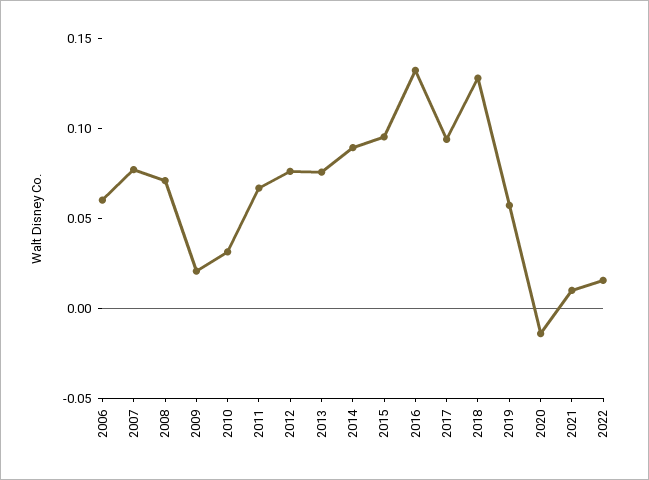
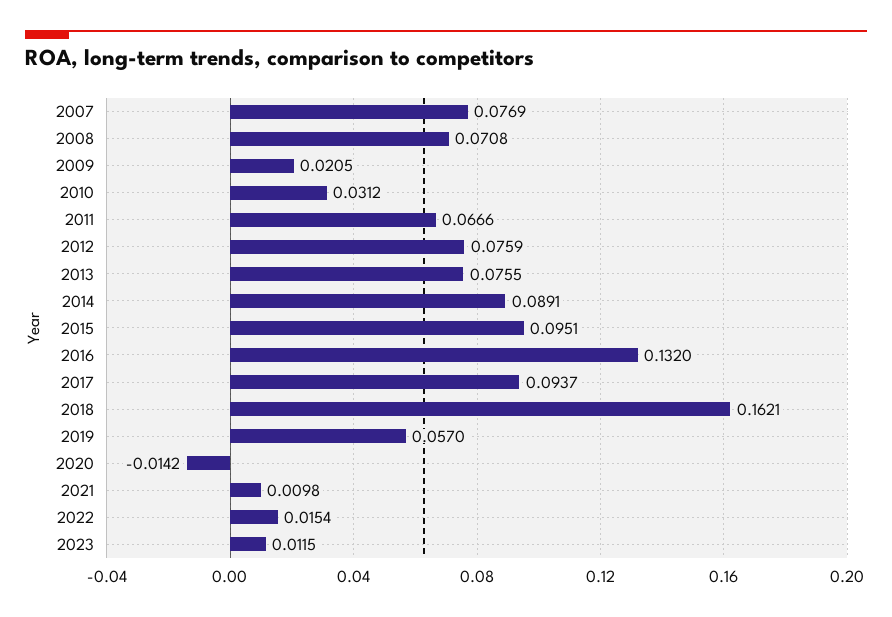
2006: 0.06 -> none
2018: 0.13 -> 0.1621
2023: none -> 0.0115

